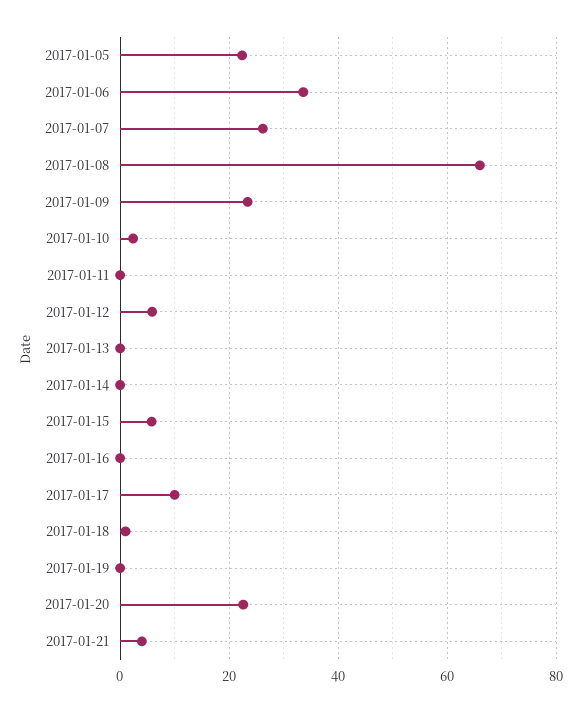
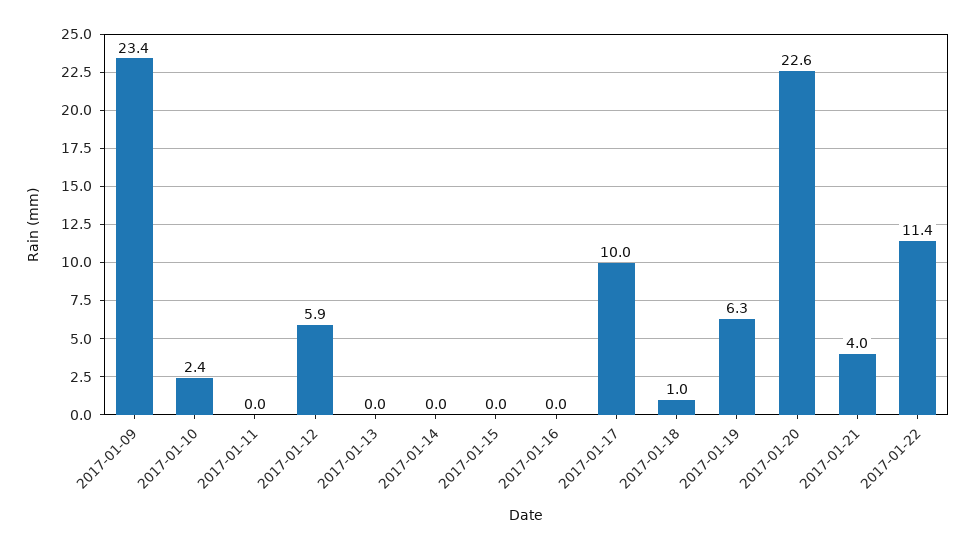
2017-01-05: 22 -> none
2017-01-06: 34 -> none
2017-01-07: 26 -> none
2017-01-08: 66 -> none
2017-01-15: 6 -> 0
2017-01-19: 0 -> 6.3
2017-01-22: none -> 11.4

